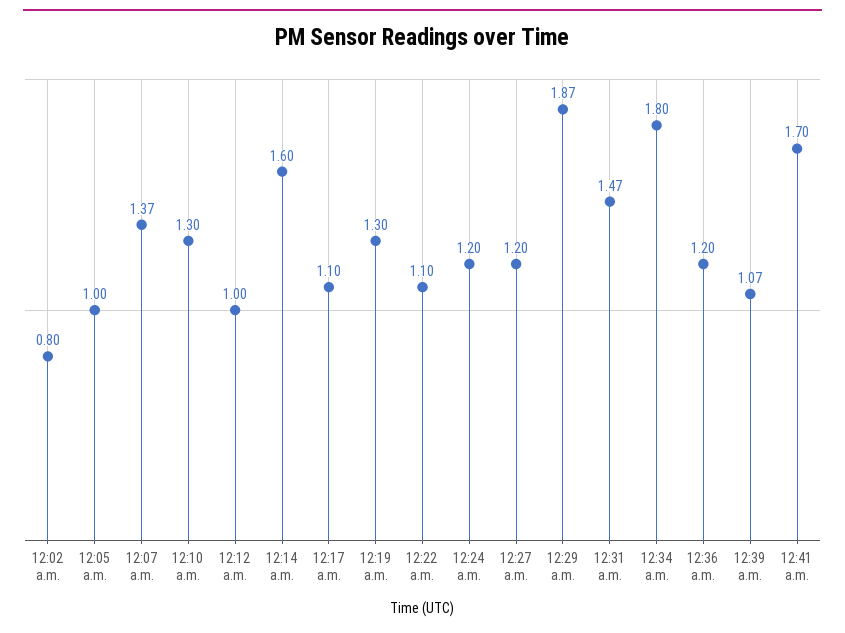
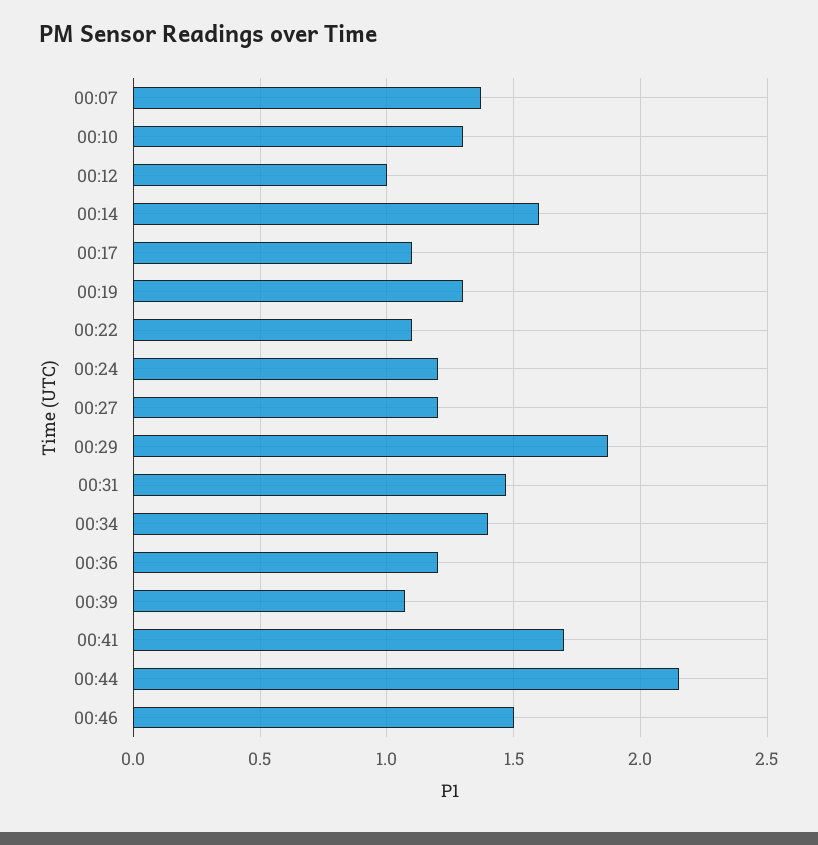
12:02 a.m.: 0.8 -> none
12:05 a.m.: 1 -> none
12:34 a.m.: 1.8 -> 1.4
00:44: none -> 2.15
00:46: none -> 1.5

